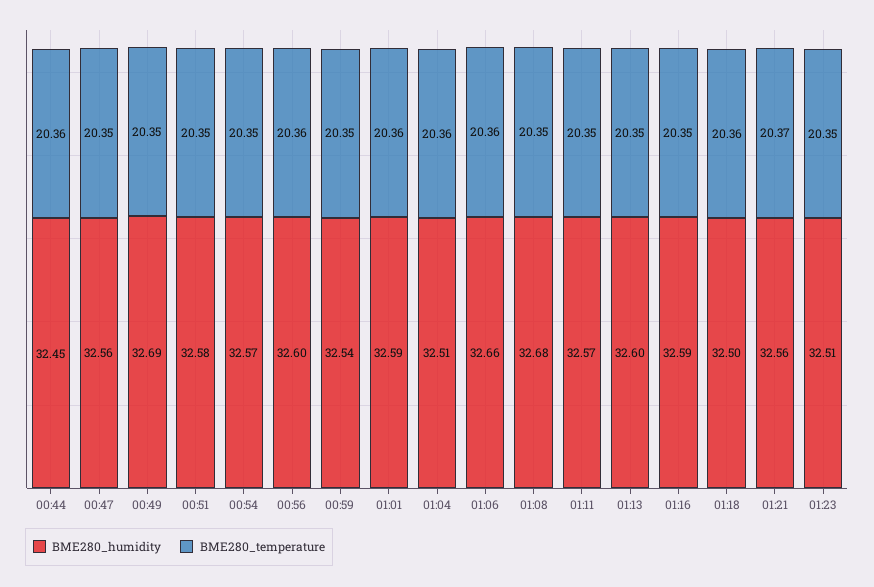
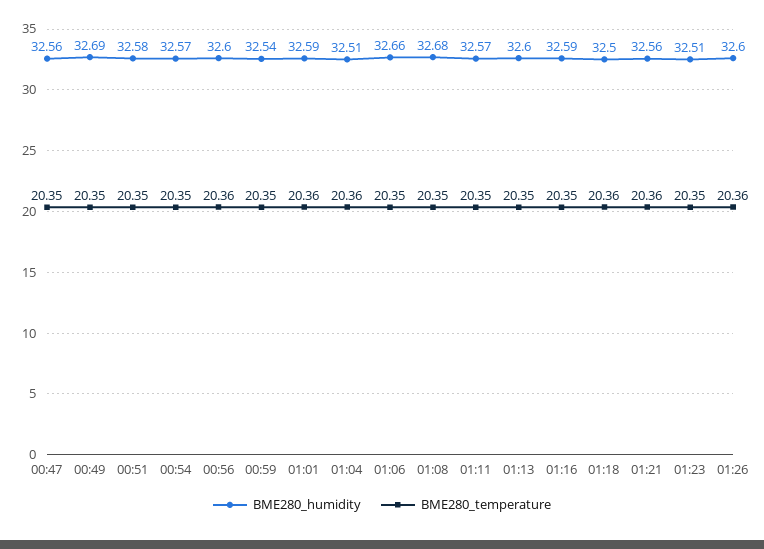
BME280_humidity, 00:44: 32.45 -> none
BME280_temperature, 00:44: 20.36 -> none
BME280_temperature, 01:06: 20.36 -> 20.35
BME280_temperature, 01:21: 20.37 -> 20.36
BME280_humidity, 01:26: none -> 32.6
BME280_temperature, 01:26: none -> 20.36

